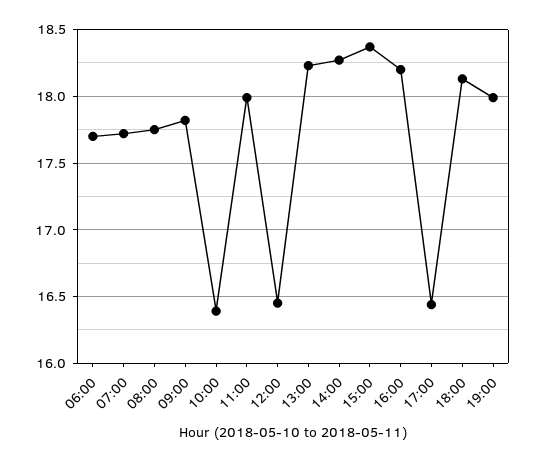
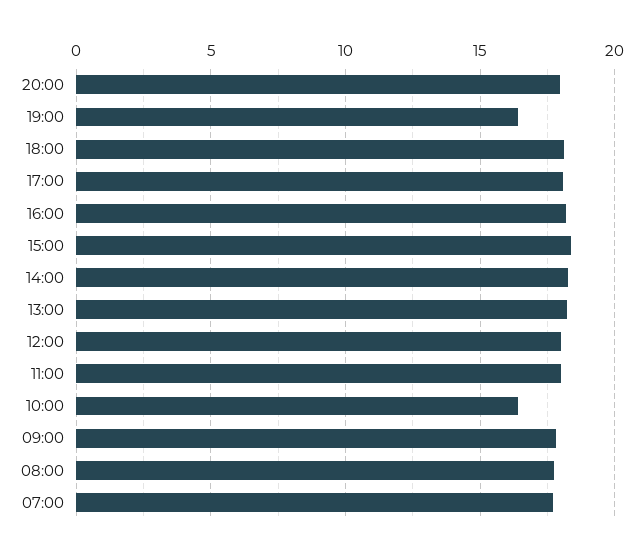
06:00: 17.7 -> none
12:00: 16.45 -> 18
17:00: 16.45 -> 18
19:00: 18 -> 16.5
20:00: none -> 18

